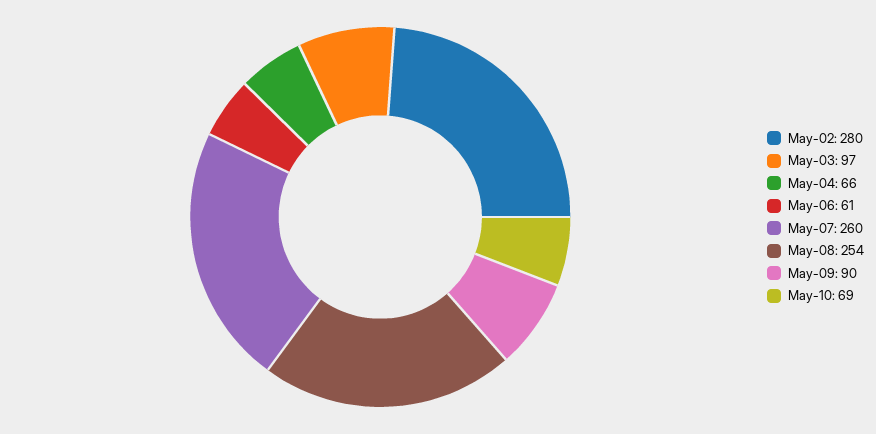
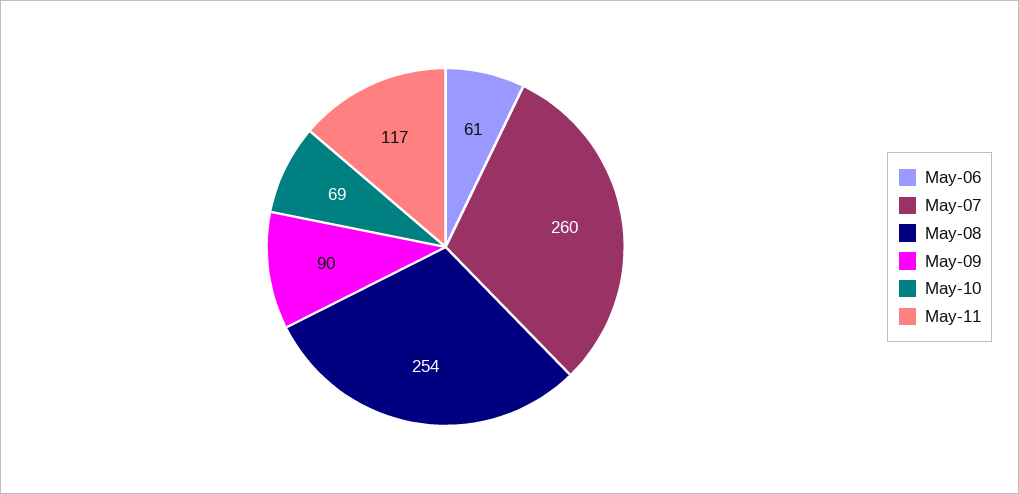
May-02: 280 -> none
May-03: 97 -> none
May-04: 66 -> none
May-11: none -> 117

